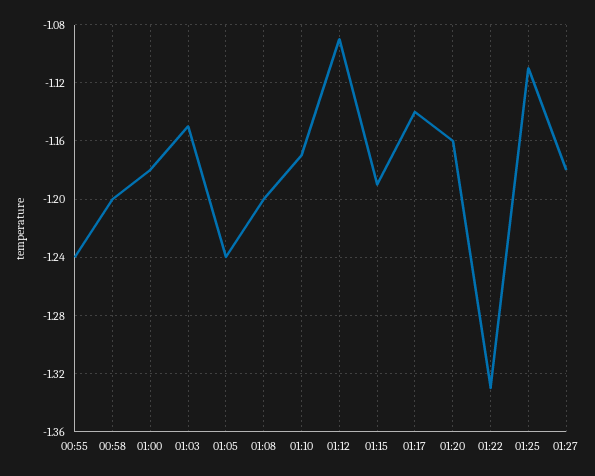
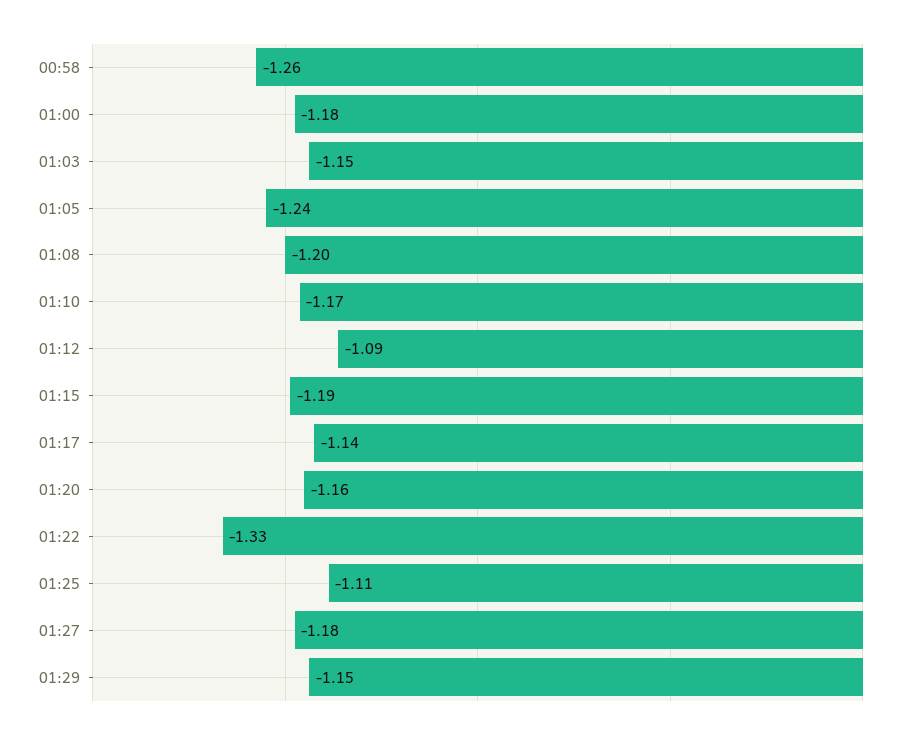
00:55: -1.24 -> none
00:58: -1.2 -> -1.26
01:29: none -> -1.15

